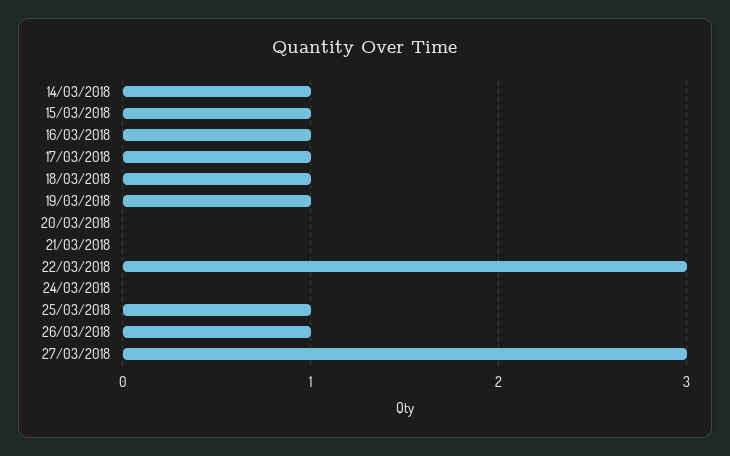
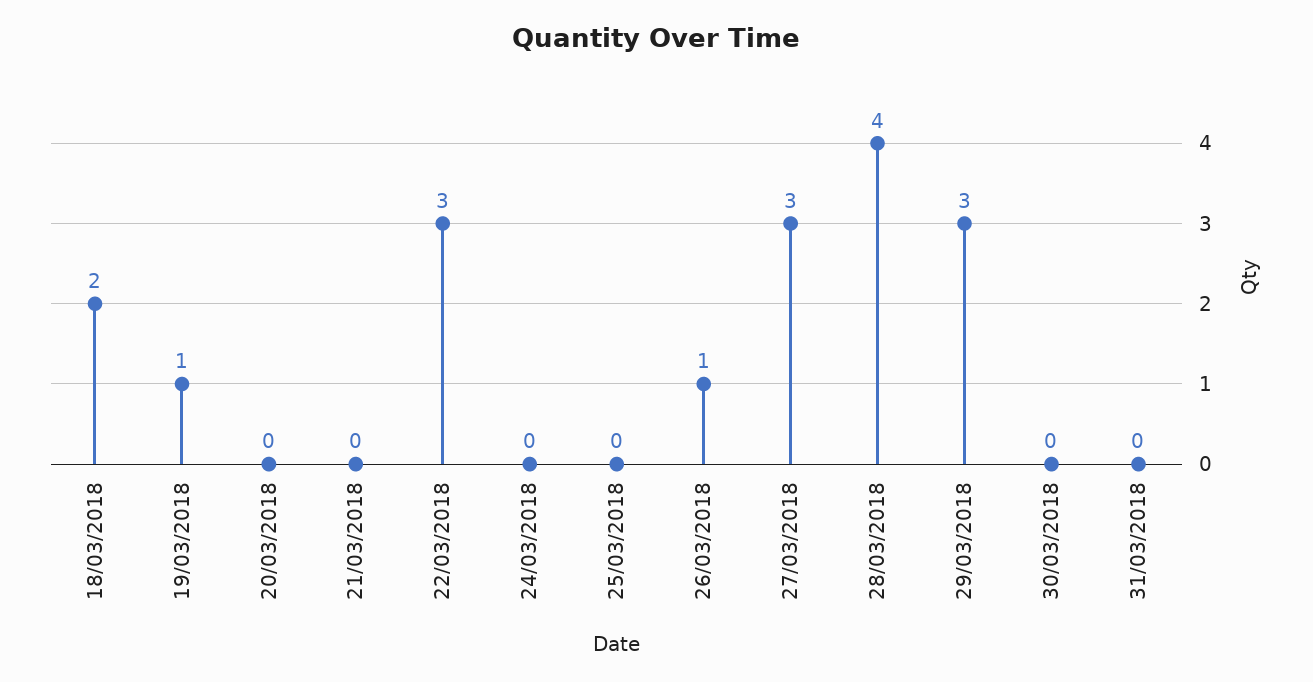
14/03/2018: 1 -> none
15/03/2018: 1 -> none
16/03/2018: 1 -> none
17/03/2018: 1 -> none
18/03/2018: 1 -> 2
25/03/2018: 1 -> 0
28/03/2018: none -> 4
29/03/2018: none -> 3
30/03/2018: none -> 0
31/03/2018: none -> 0

